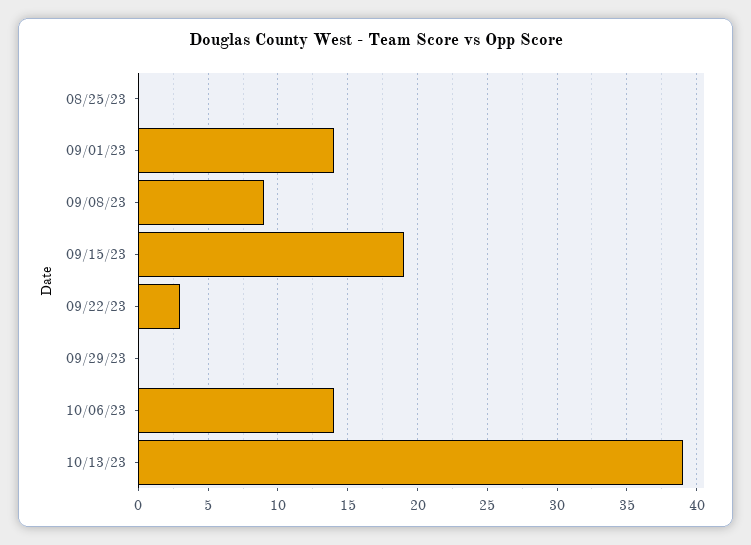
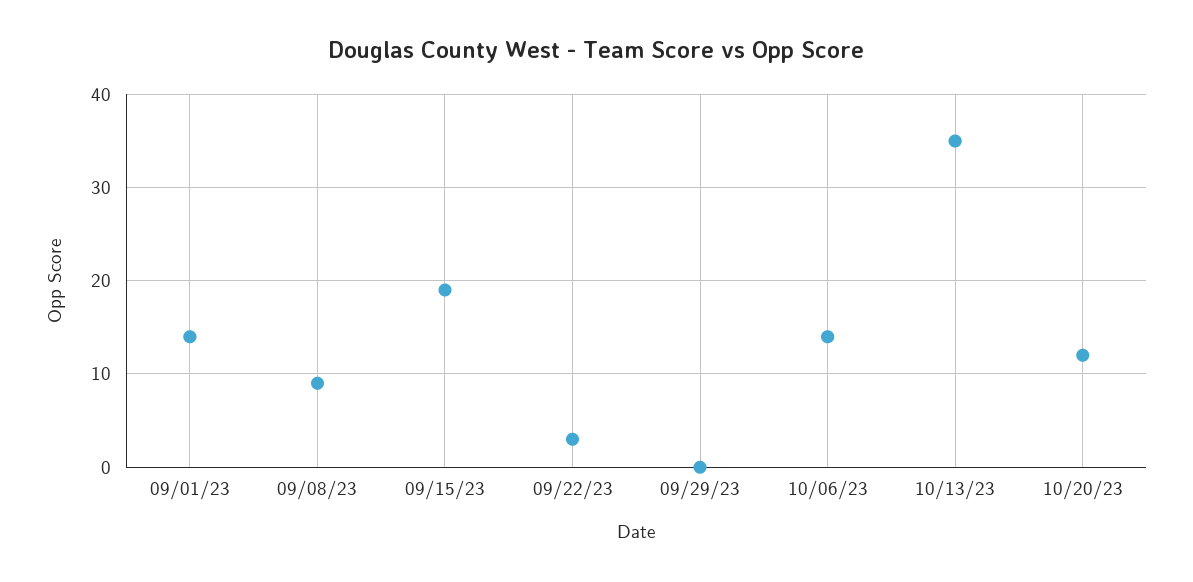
08/25/23: 0 -> none
10/13/23: 39 -> 35
10/20/23: none -> 12

